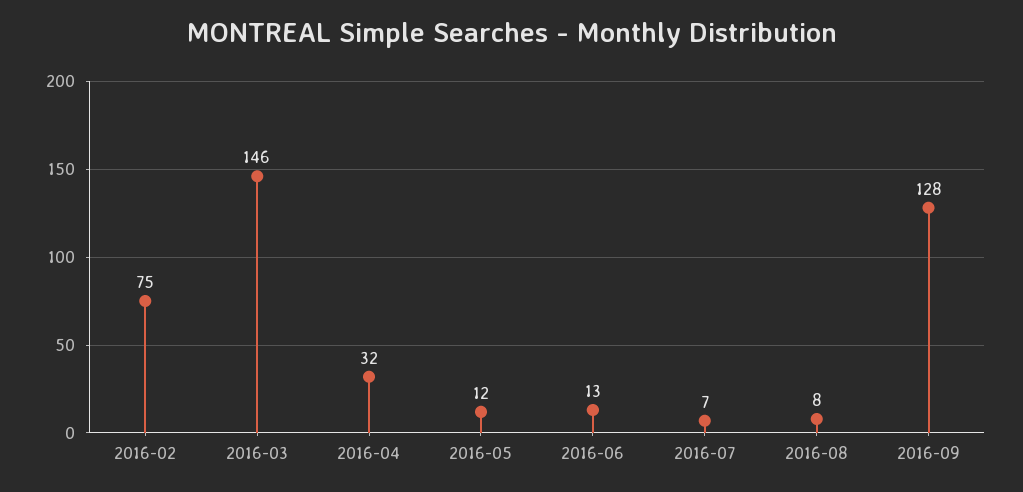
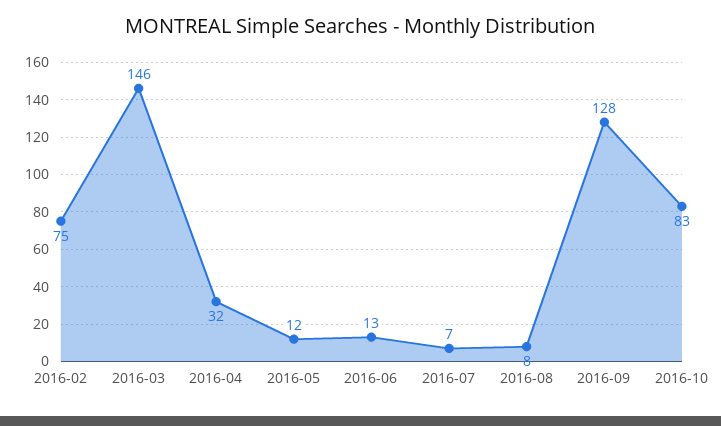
2016-10: none -> 83

